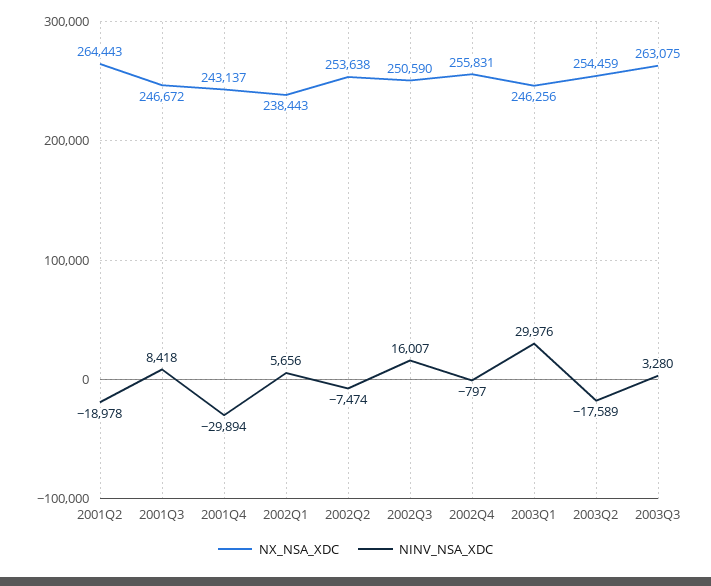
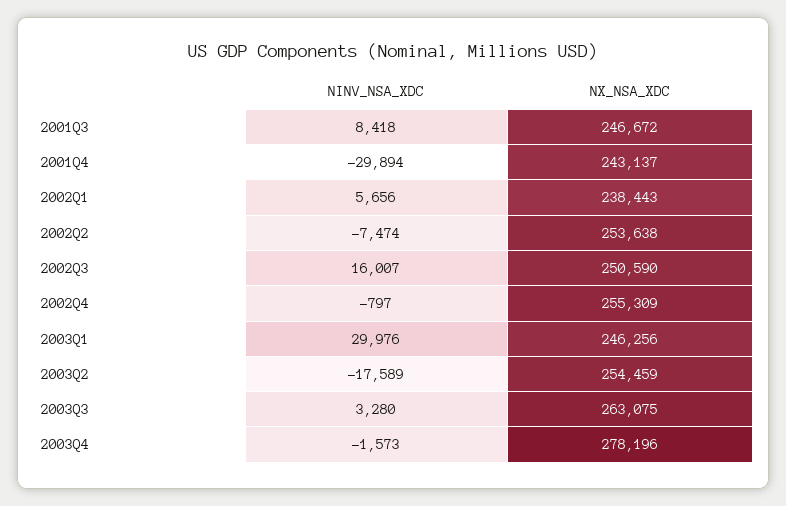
NX_NSA_XDC, 2001Q2: 264443 -> none
NINV_NSA_XDC, 2001Q2: -18978 -> none
NX_NSA_XDC, 2002Q4: 255831 -> 255309
NINV_NSA_XDC, 2003Q4: none -> -1573
NX_NSA_XDC, 2003Q4: none -> 278196

